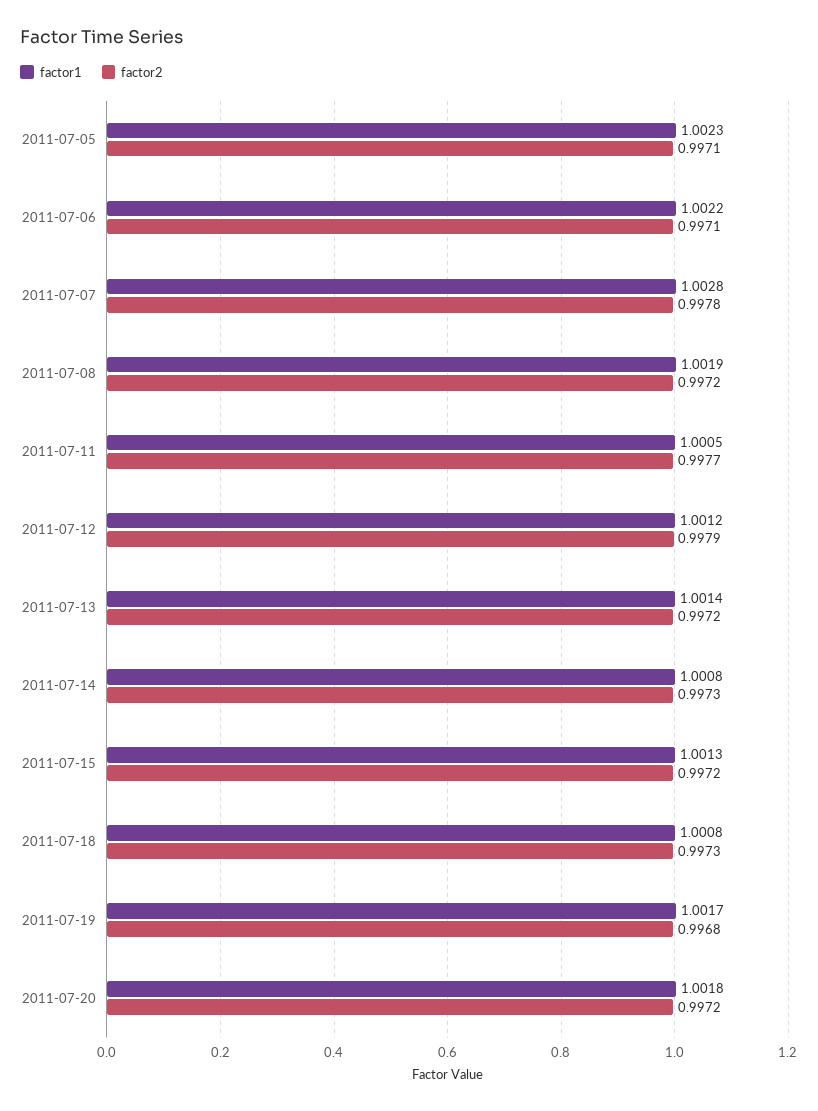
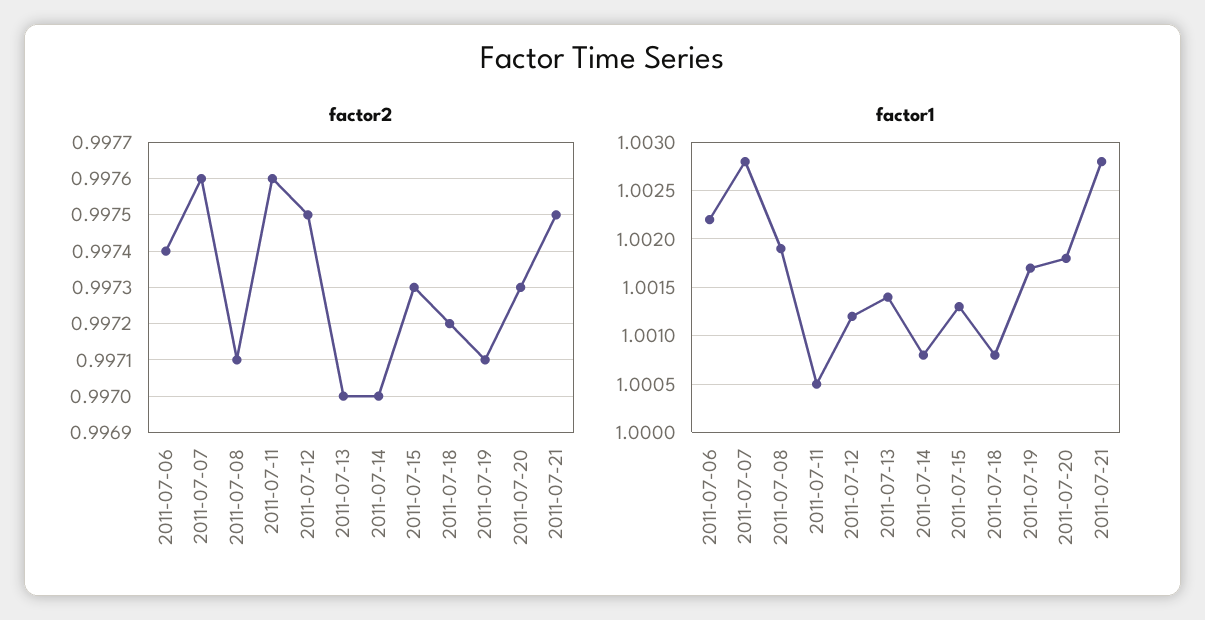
factor1, 2011-07-05: 1.0023 -> none
factor2, 2011-07-05: 0.9971 -> none
factor2, 2011-07-06: 0.9971 -> 0.9974
factor2, 2011-07-07: 0.9978 -> 0.9976
factor2, 2011-07-08: 0.9972 -> 0.9971
factor2, 2011-07-11: 0.9977 -> 0.9976
factor2, 2011-07-12: 0.9979 -> 0.9975
factor2, 2011-07-13: 0.9972 -> 0.997
factor2, 2011-07-14: 0.9973 -> 0.997
factor2, 2011-07-15: 0.9972 -> 0.9973
factor2, 2011-07-18: 0.9973 -> 0.9972
factor2, 2011-07-19: 0.9968 -> 0.9971
factor2, 2011-07-20: 0.9972 -> 0.9973
factor2, 2011-07-21: none -> 0.9975
factor1, 2011-07-21: none -> 1.0028

